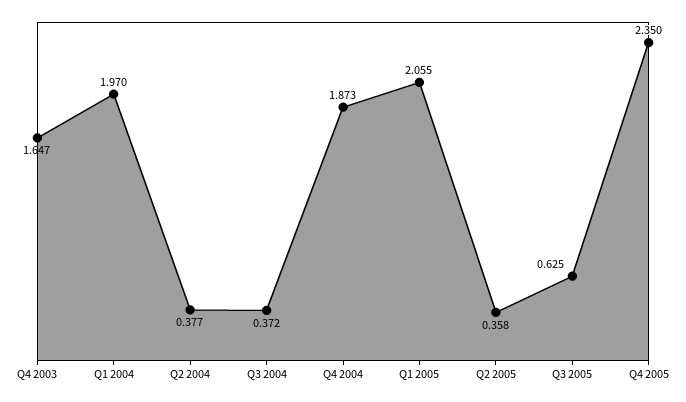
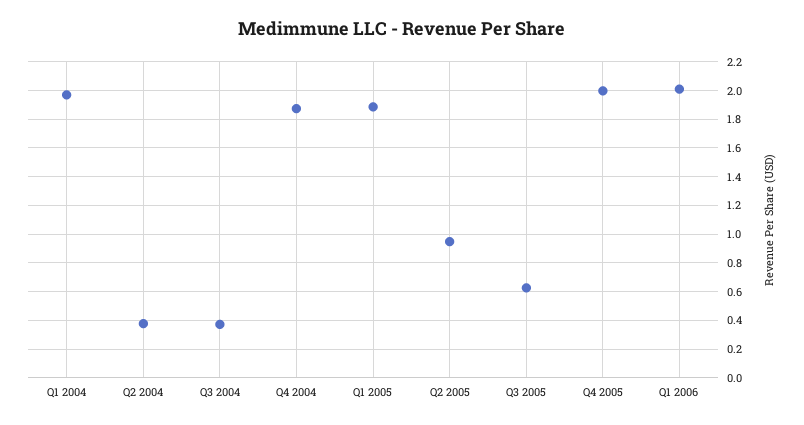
Q4 2003: 1.647 -> none
Q1 2005: 2.055 -> 1.9
Q2 2005: 0.358 -> 0.95
Q4 2005: 2.35 -> 2
Q1 2006: none -> 2

